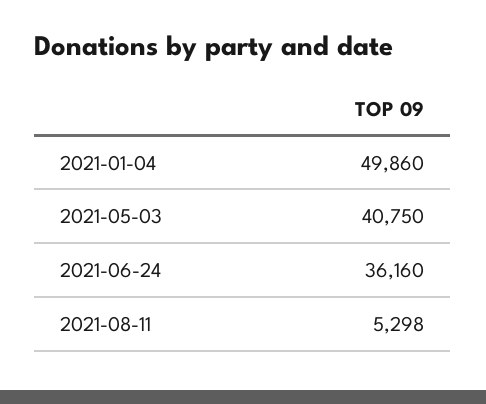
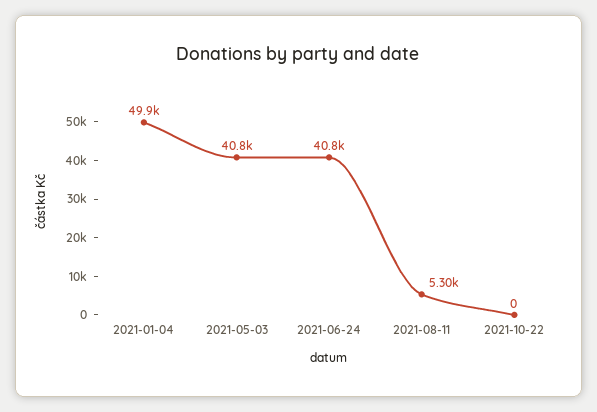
2021-06-24: 36160 -> 40800
2021-10-22: none -> 0

